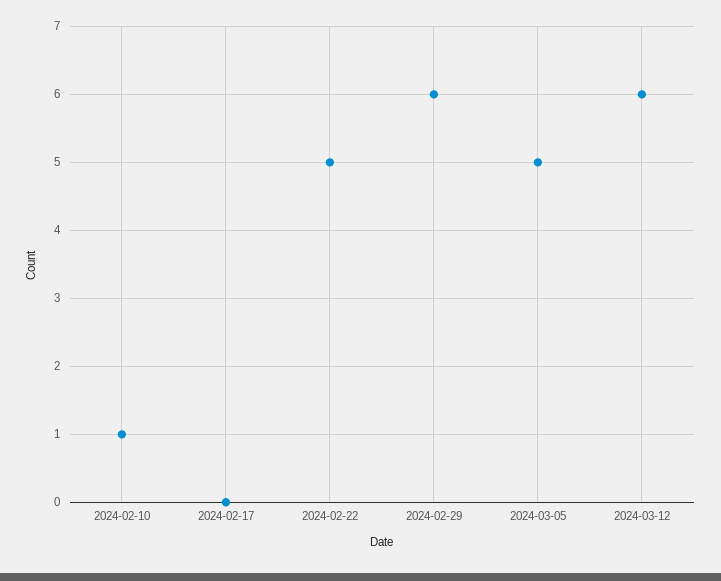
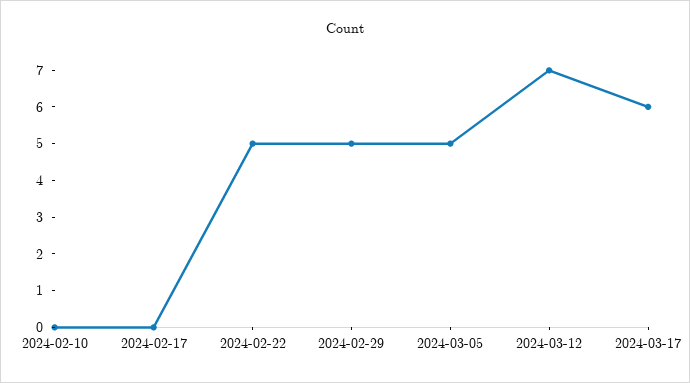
2024-02-10: 1 -> 0
2024-02-29: 6 -> 5
2024-03-12: 6 -> 7
2024-03-17: none -> 6

